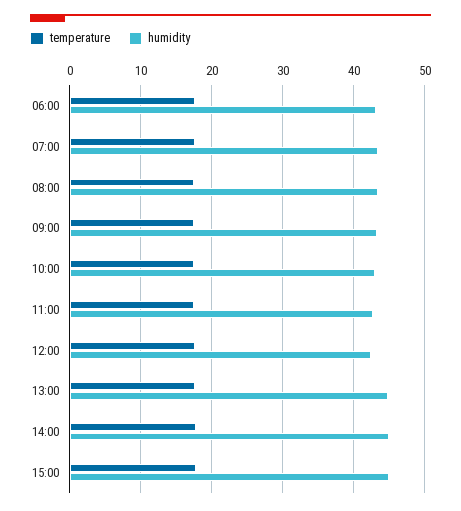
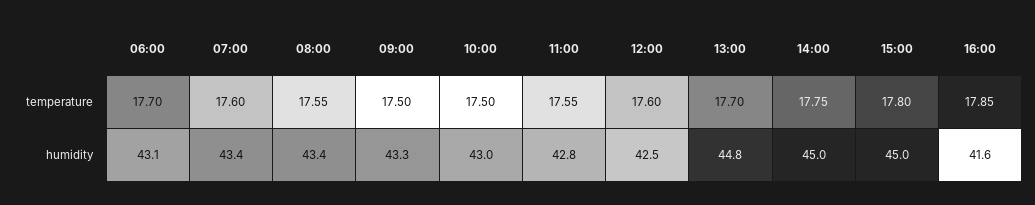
temperature, 16:00: none -> 17.85
humidity, 16:00: none -> 41.6

